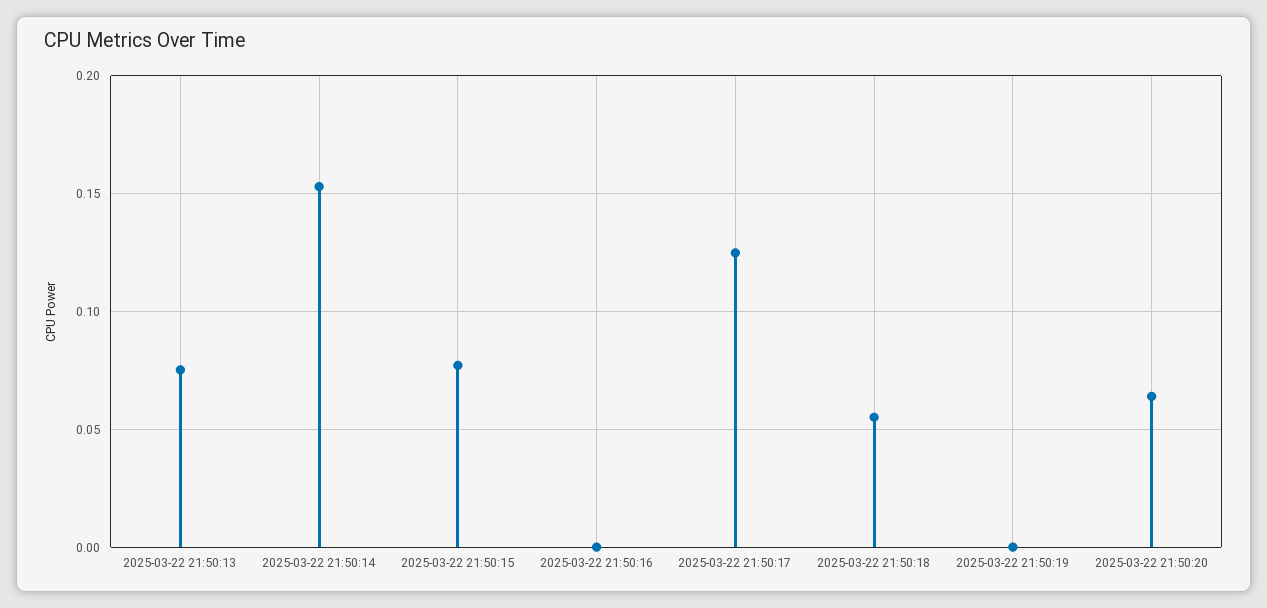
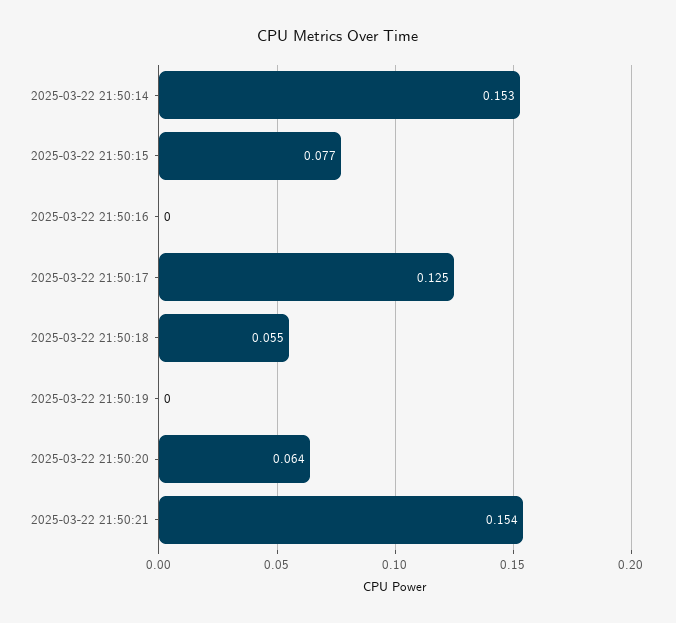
2025-03-22 21:50:13: 0.075 -> none
2025-03-22 21:50:21: none -> 0.154

